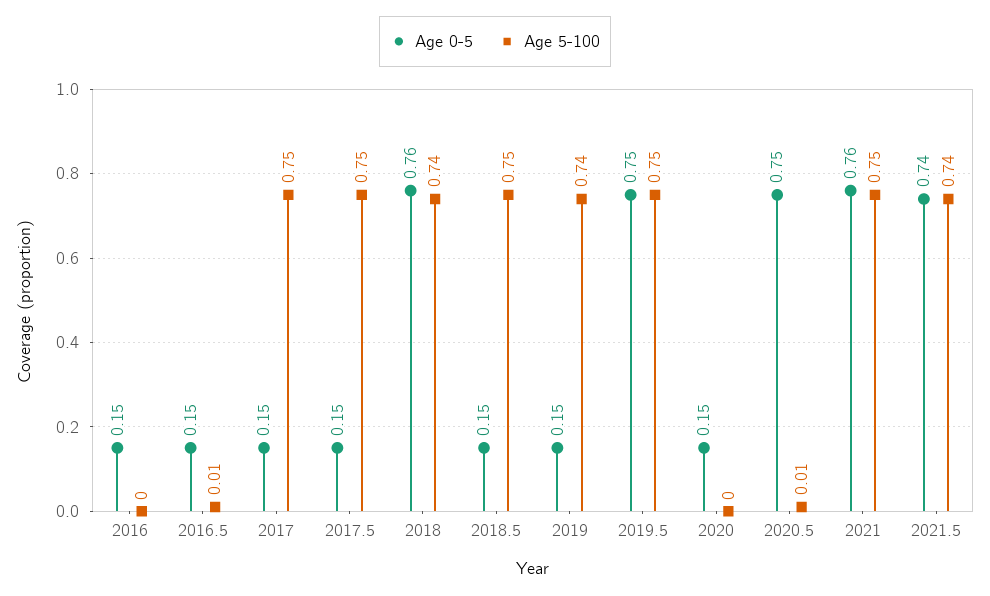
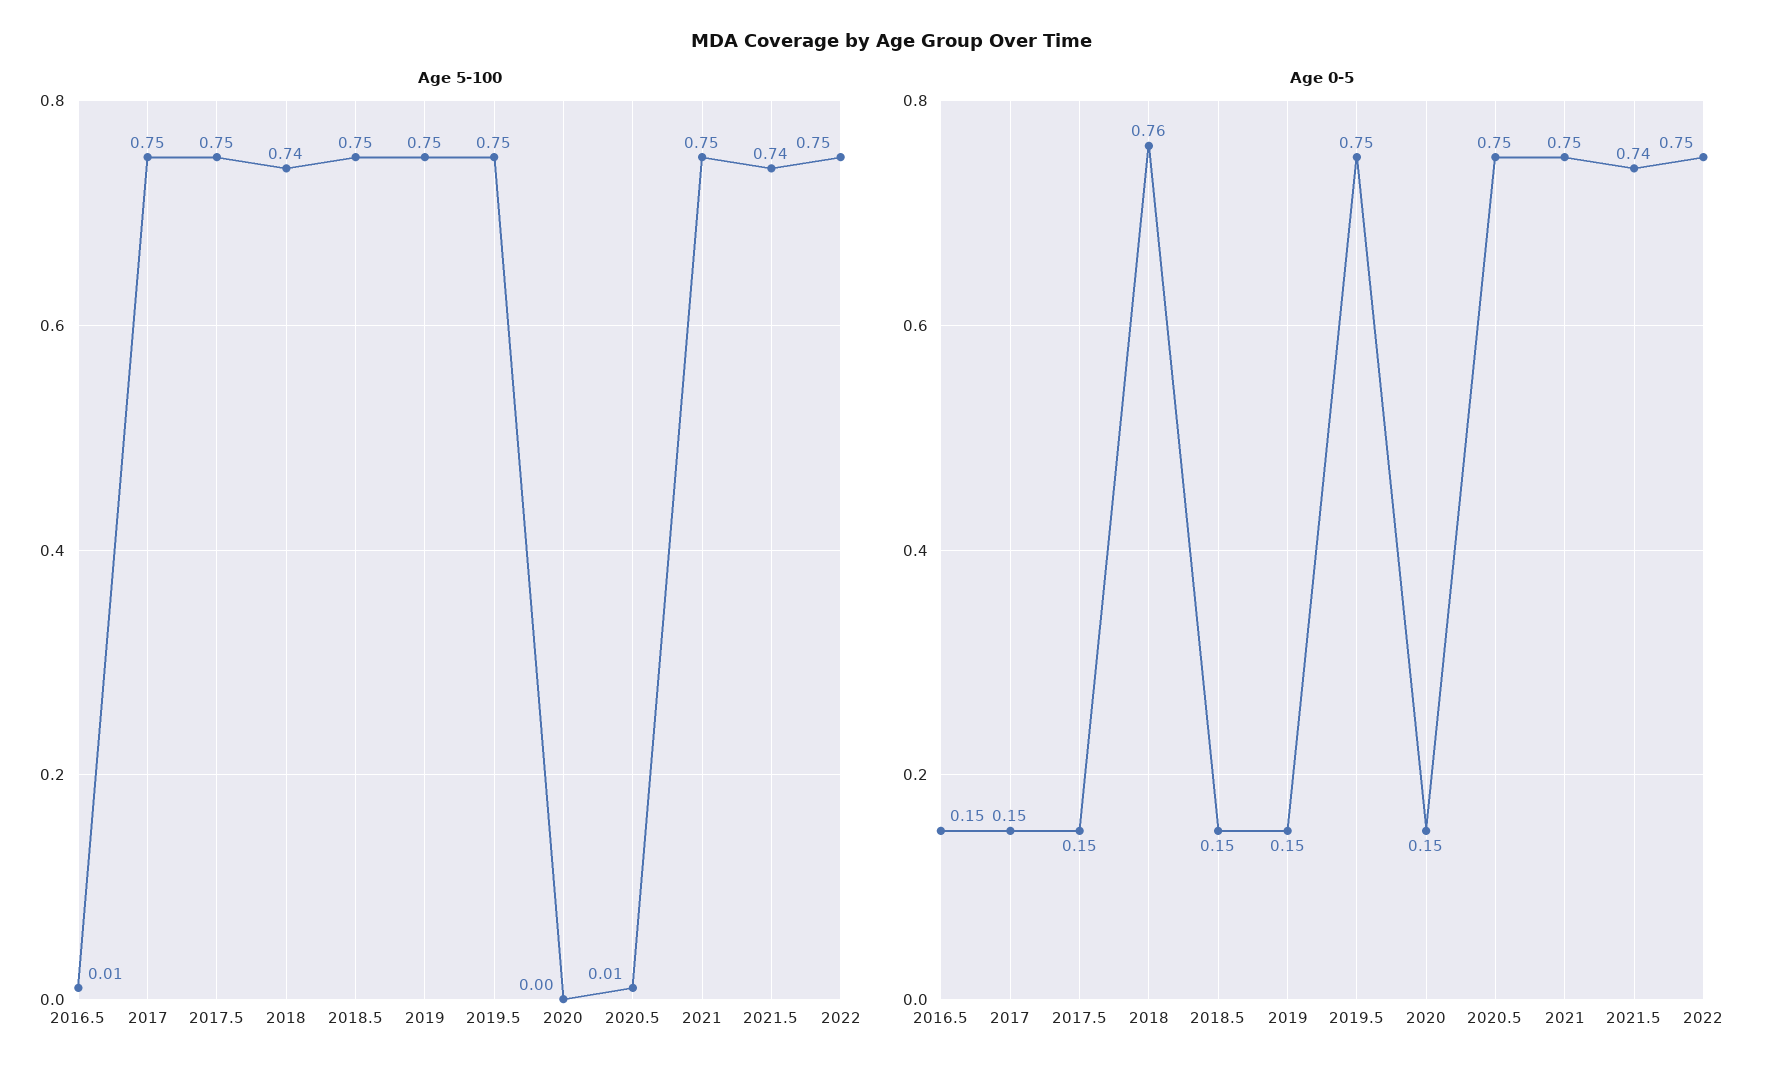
Age 0-5, 2016: 0.15 -> none
Age 5-100, 2016: 0 -> none
Age 5-100, 2019: 0.74 -> 0.75
Age 0-5, 2021: 0.76 -> 0.75
Age 5-100, 2022: none -> 0.75
Age 0-5, 2022: none -> 0.75

